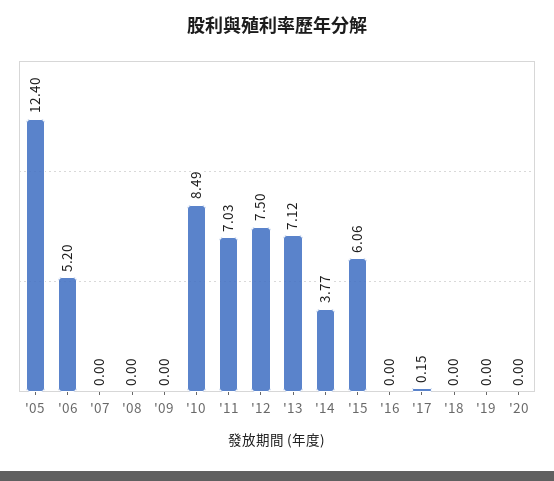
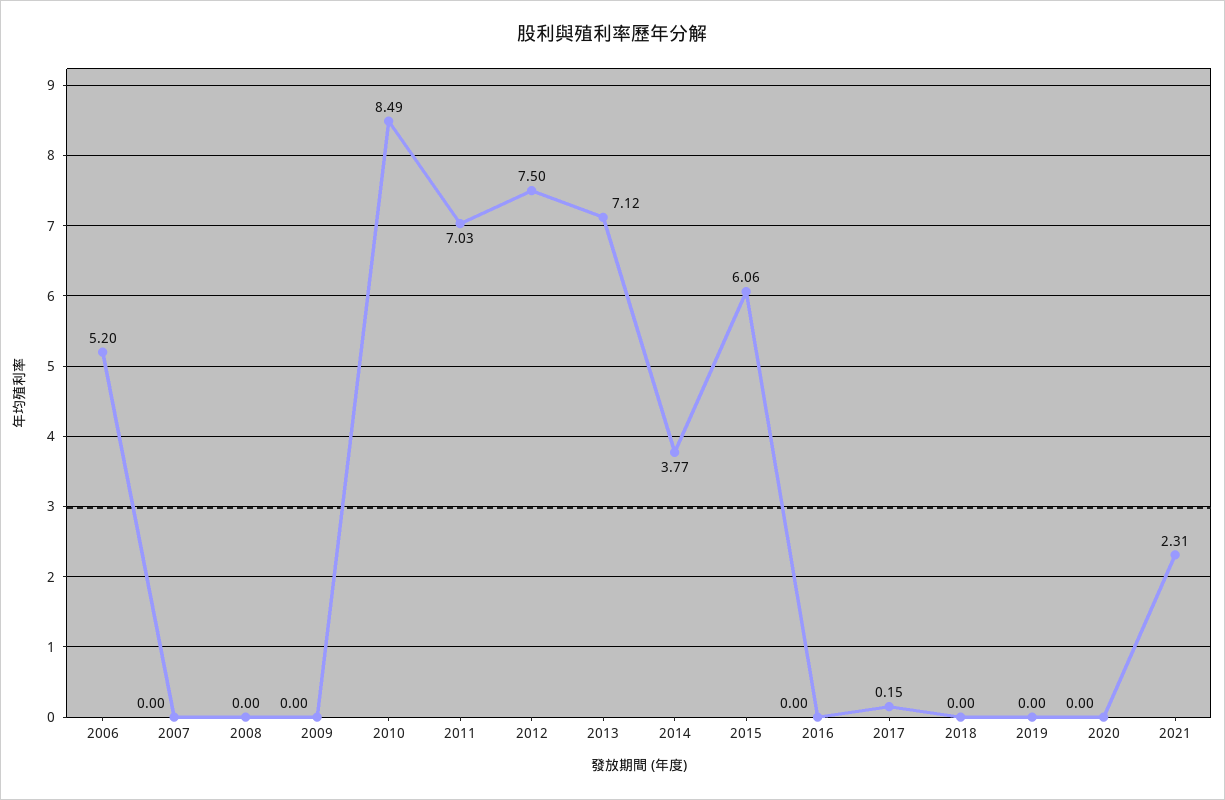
'05: 12.4 -> none
2021: none -> 2.31

